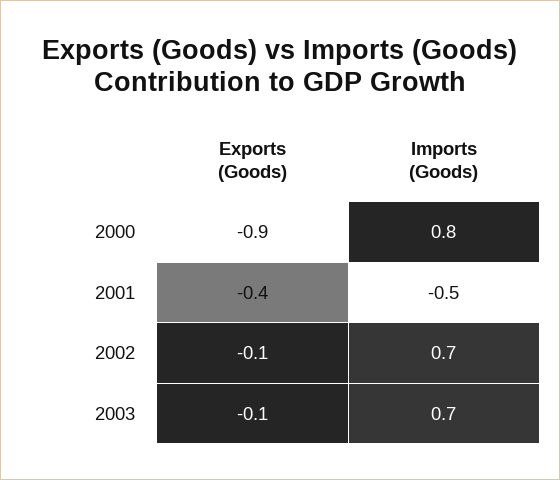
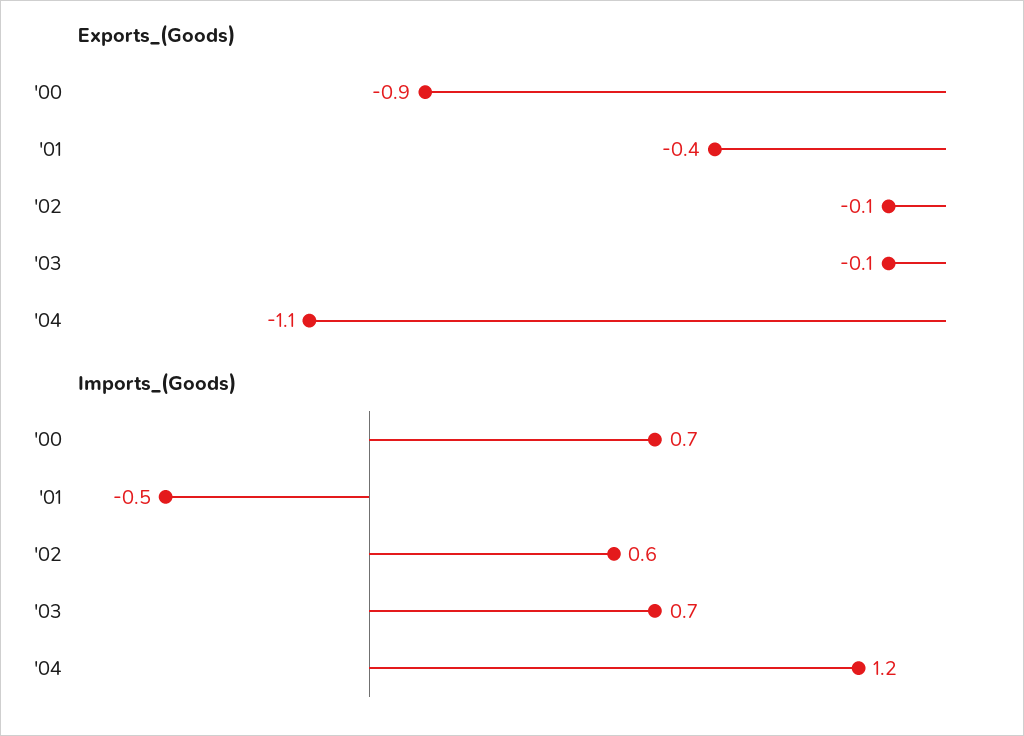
Imports (Goods), 2000: 0.8 -> 0.7
Imports (Goods), 2002: 0.7 -> 0.6
Exports (Goods), '04: none -> -1.1
Imports (Goods), '04: none -> 1.2

